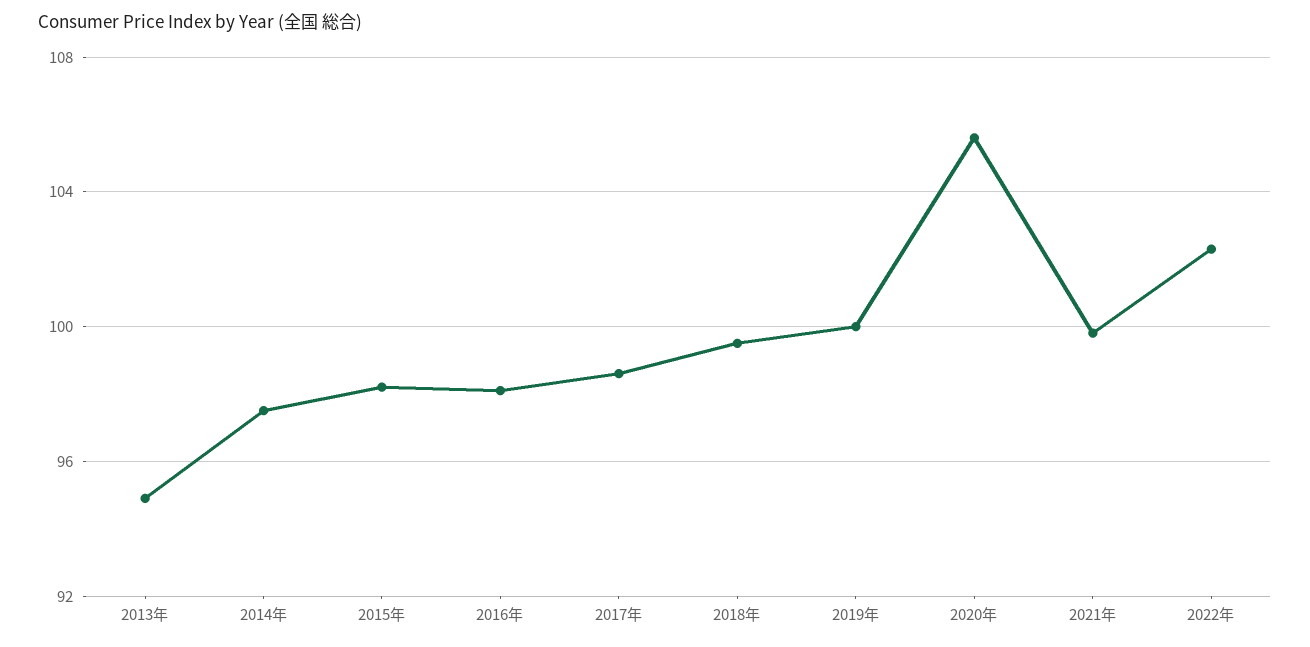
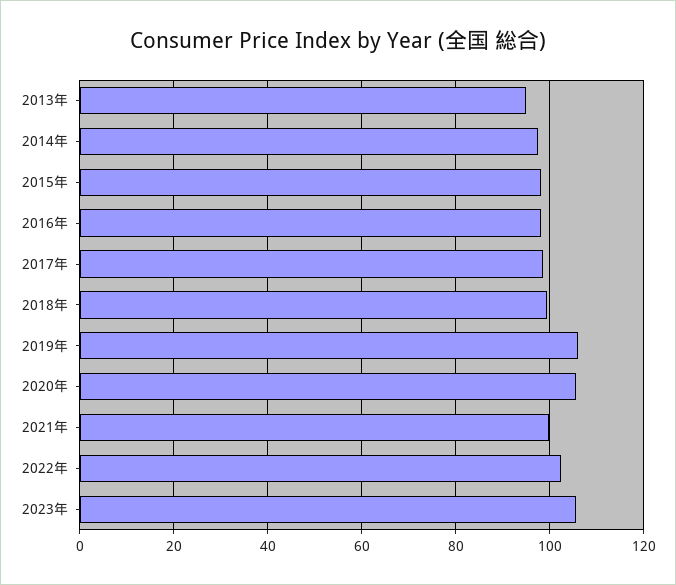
2019年: 100 -> 106
2023年: none -> 106

